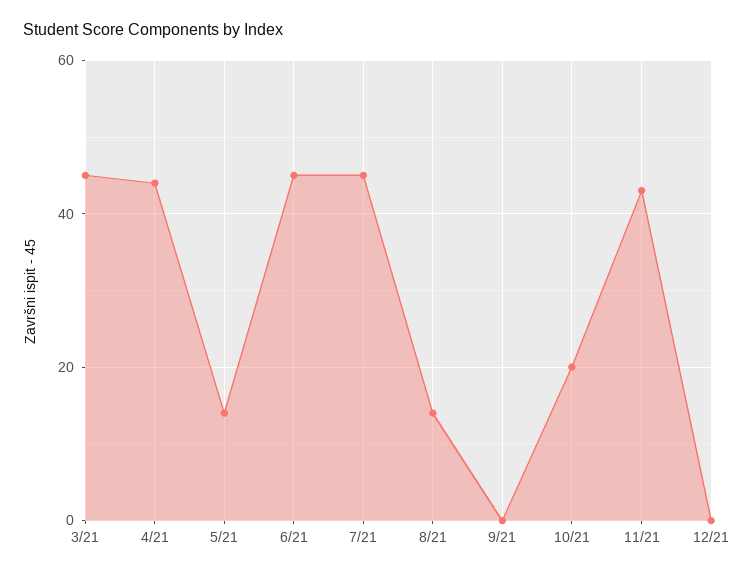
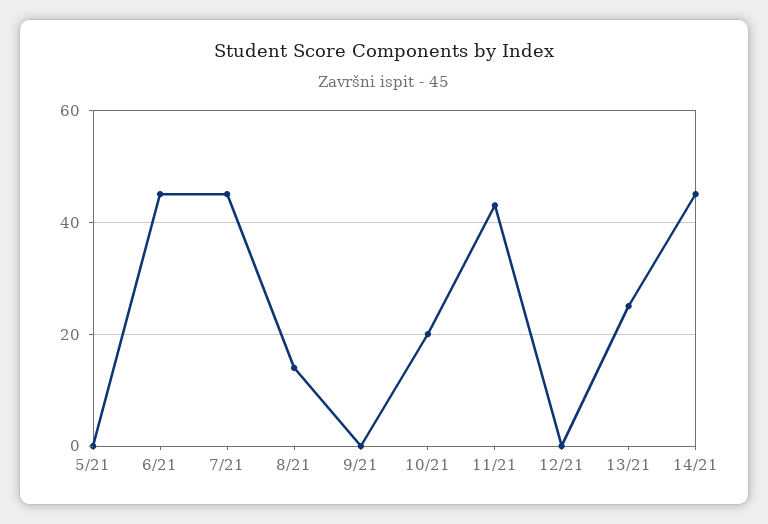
3/21: 45 -> none
4/21: 45 -> none
5/21: 15 -> 0
13/21: none -> 25
14/21: none -> 45

